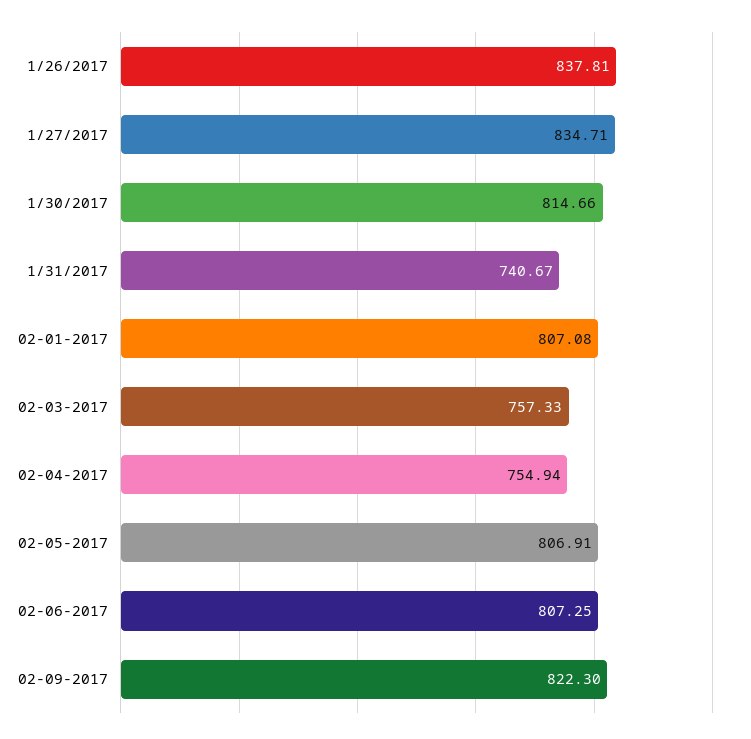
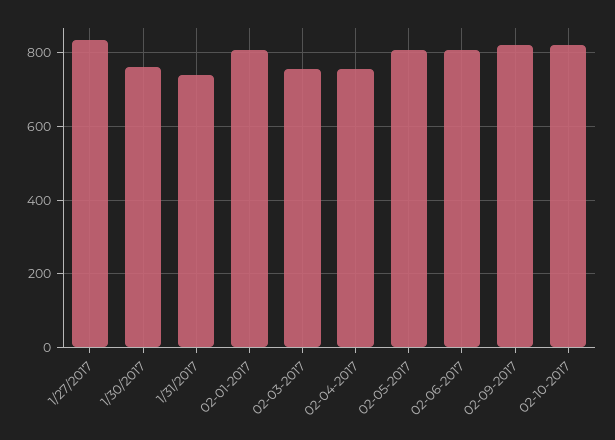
1/26/2017: 837.81 -> none
1/30/2017: 814.66 -> 760
02-10-2017: none -> 820

